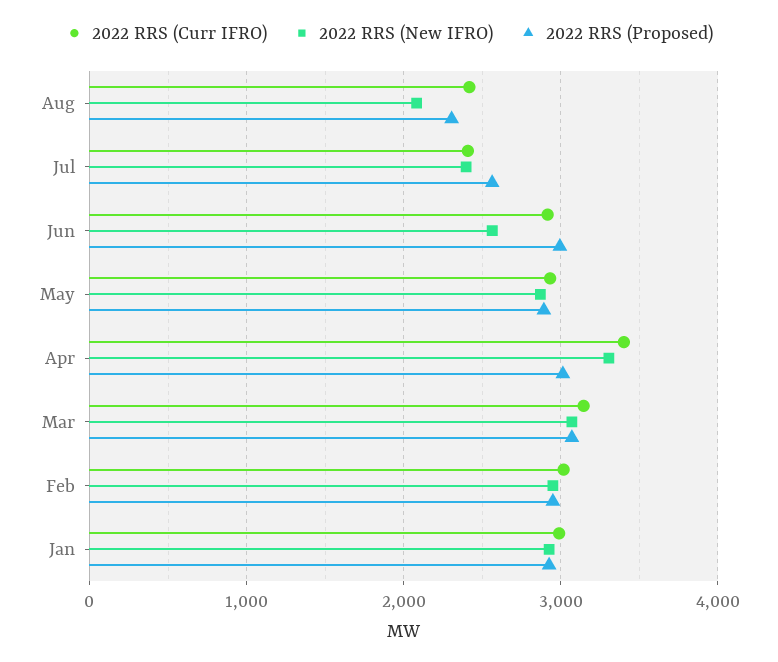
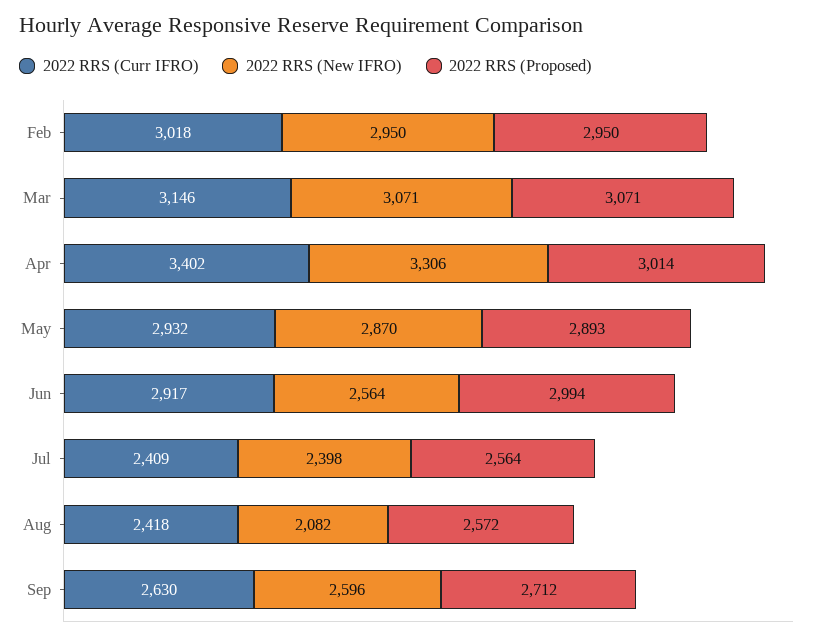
2022 RRS (Proposed), Aug: 2300 -> 2572
2022 RRS (Curr IFRO), Jan: 3000 -> none
2022 RRS (New IFRO), Jan: 2900 -> none
2022 RRS (Proposed), Jan: 2900 -> none
2022 RRS (Curr IFRO), Sep: none -> 2630
2022 RRS (New IFRO), Sep: none -> 2596
2022 RRS (Proposed), Sep: none -> 2712

